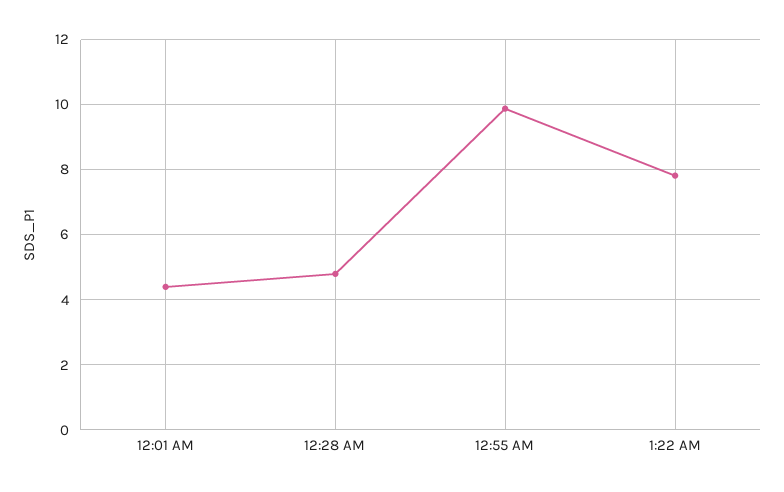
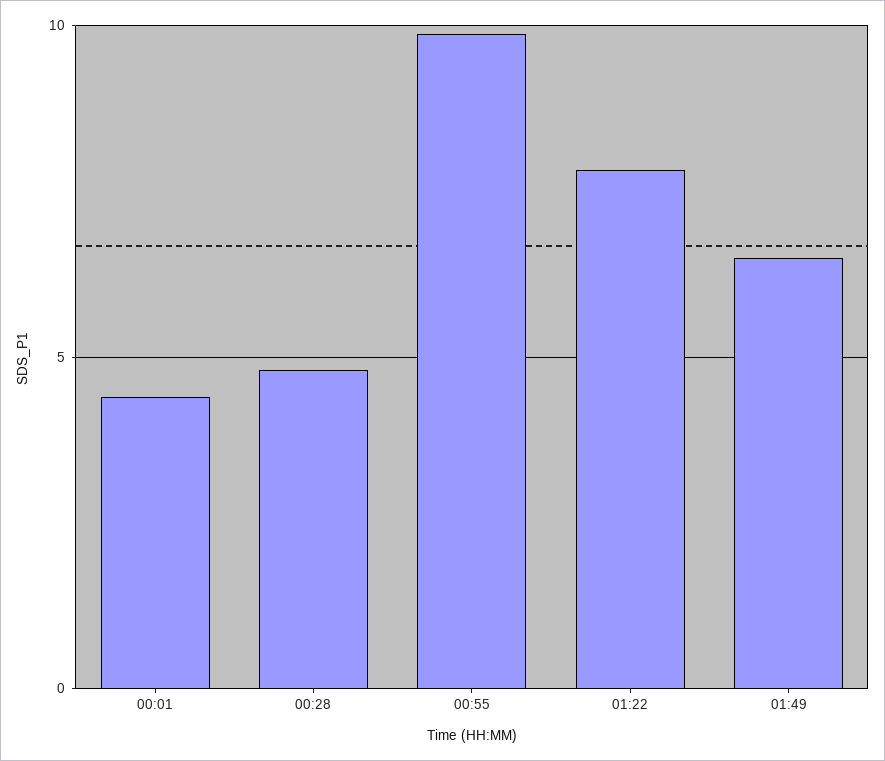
01:49: none -> 6.5

